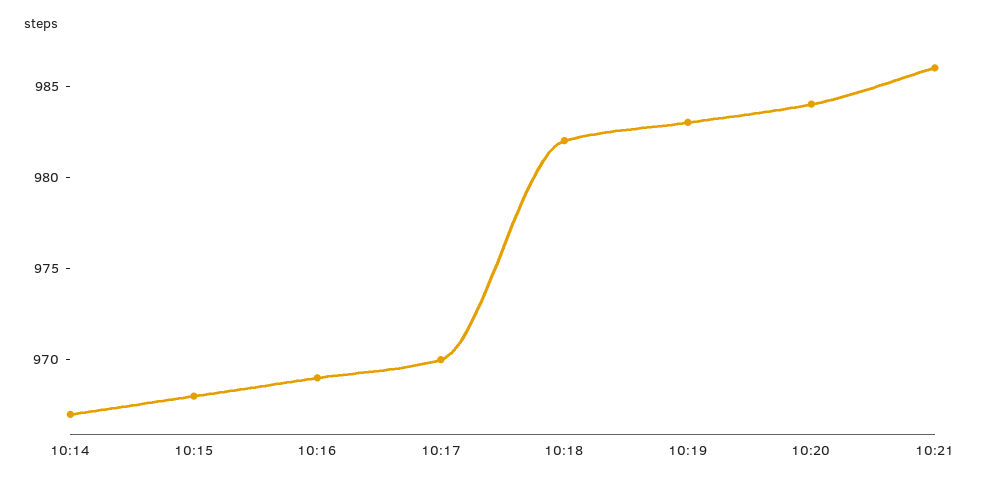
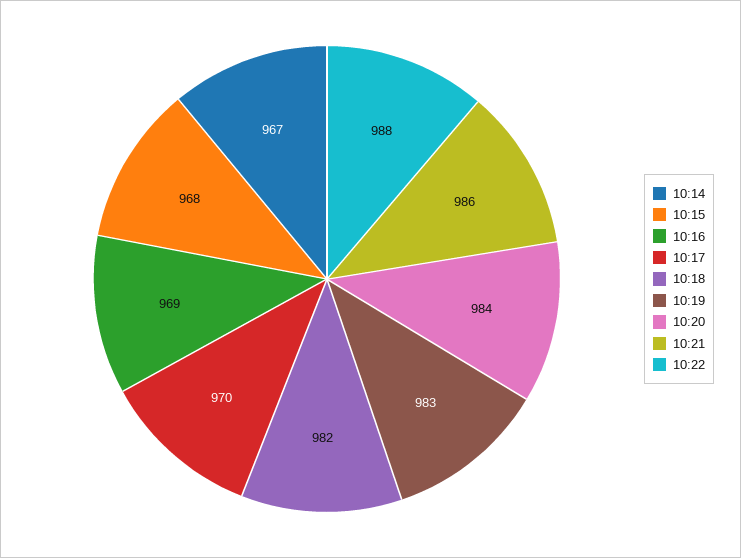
10:22: none -> 988

